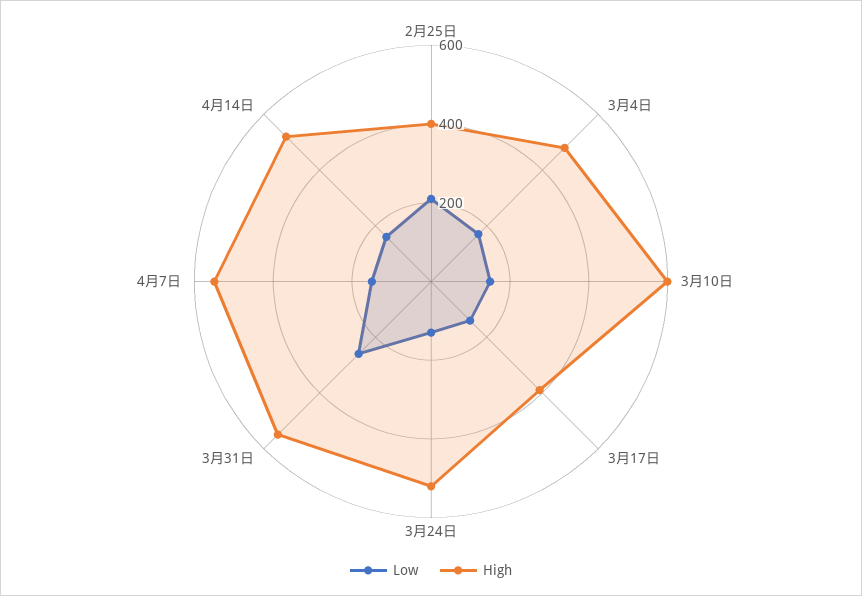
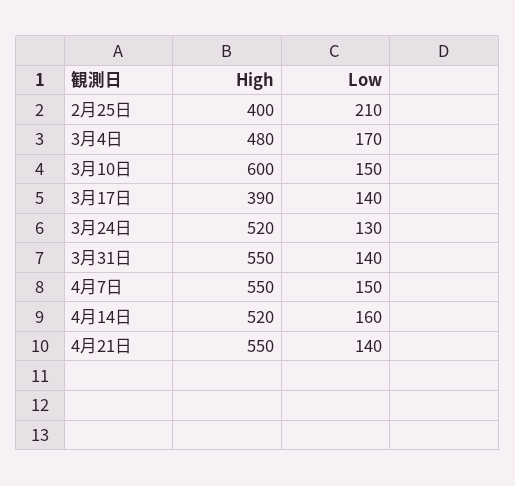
Low, 3月31日: 250 -> 140
High, 4月21日: none -> 550
Low, 4月21日: none -> 140

